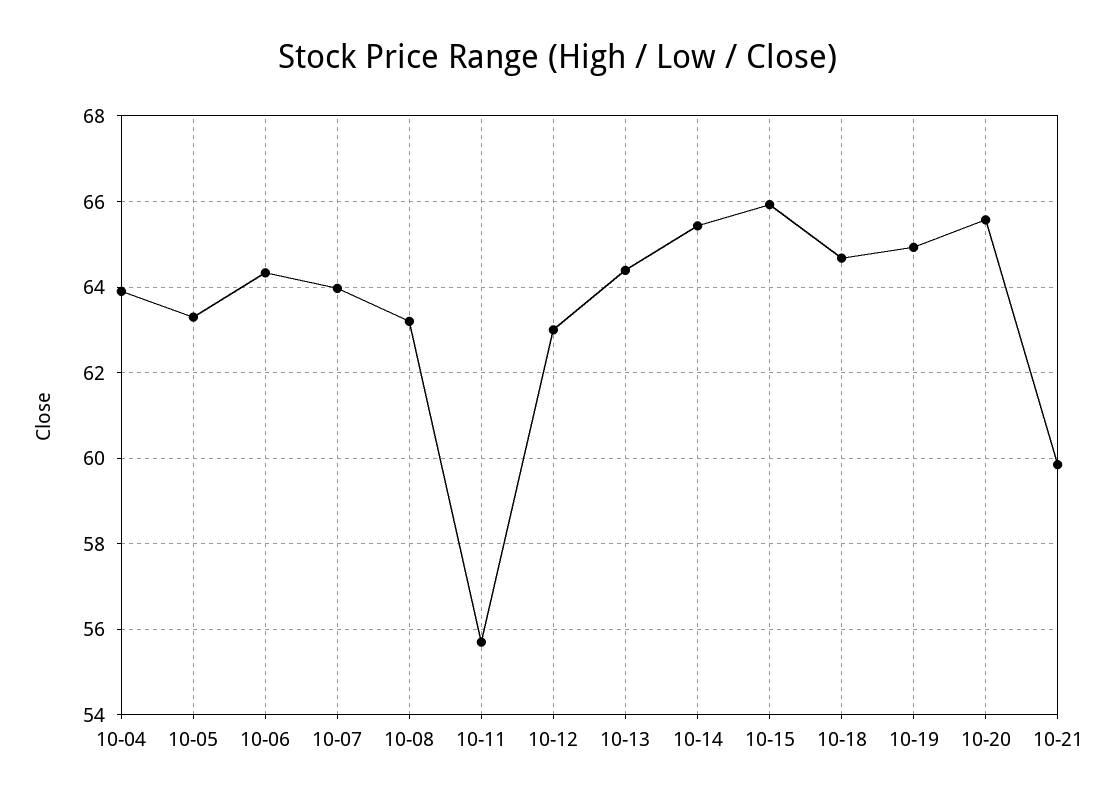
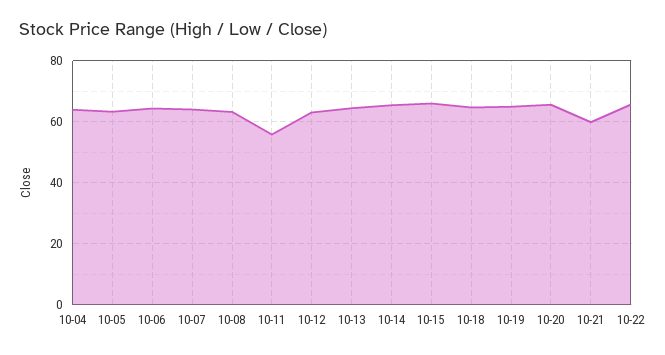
10-22: none -> 66

